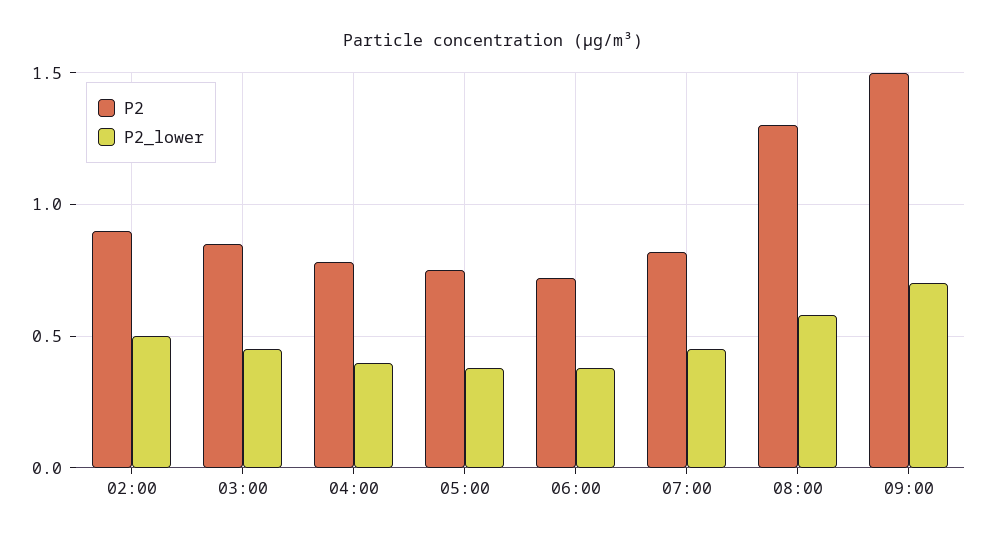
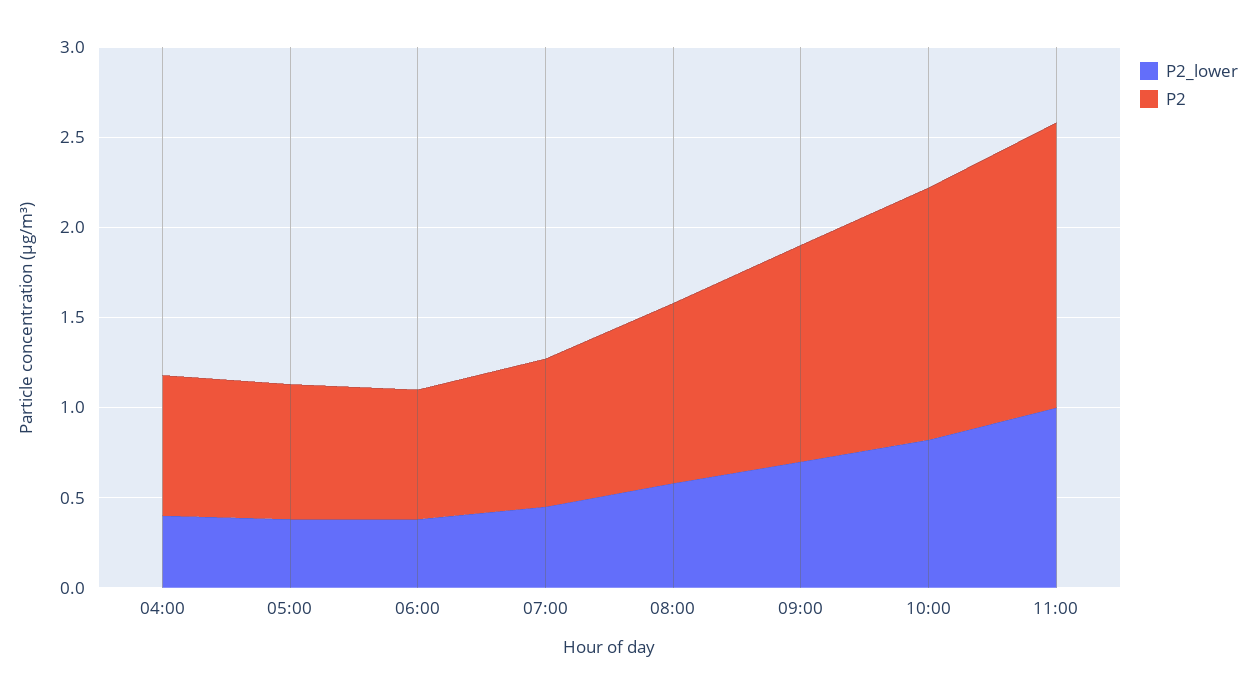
P2, 02:00: 0.9 -> none
P2_lower, 02:00: 0.5 -> none
P2, 03:00: 0.85 -> none
P2_lower, 03:00: 0.45 -> none
P2, 08:00: 1.3 -> 1
P2, 09:00: 1.5 -> 1.2
P2_lower, 10:00: none -> 0.8
P2, 10:00: none -> 1.4
P2_lower, 11:00: none -> 1
P2, 11:00: none -> 1.6

